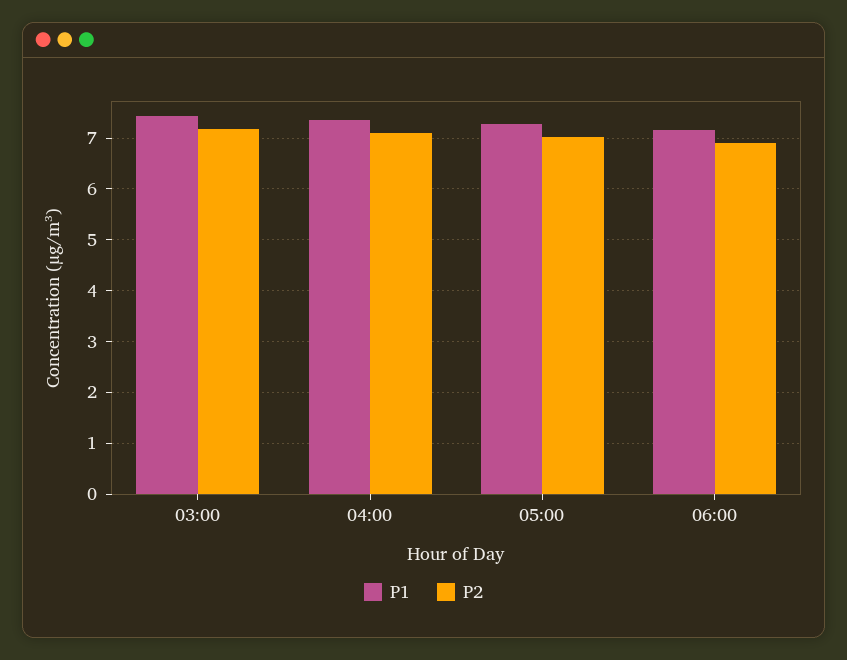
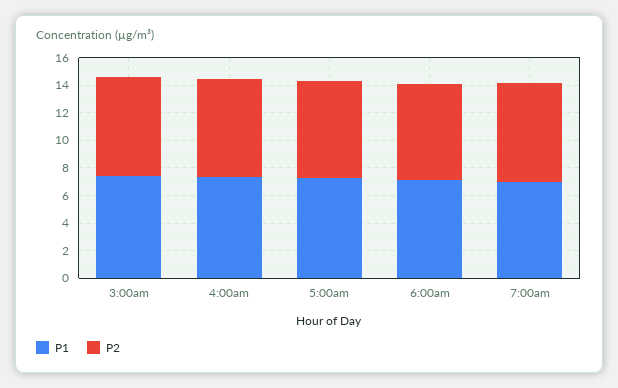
P1, 7:00am: none -> 7
P2, 7:00am: none -> 7

